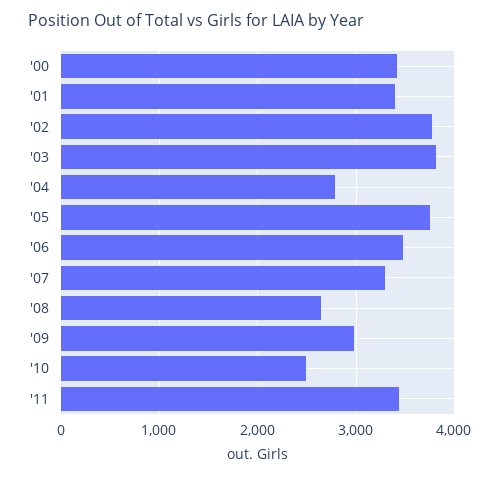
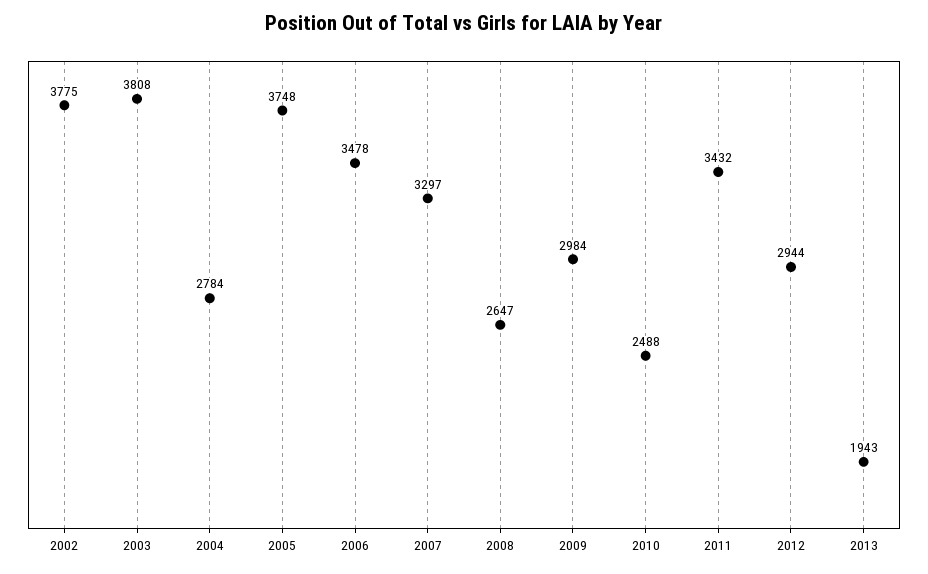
'00: 3400 -> none
'01: 3400 -> none
2012: none -> 2944
2013: none -> 1943

